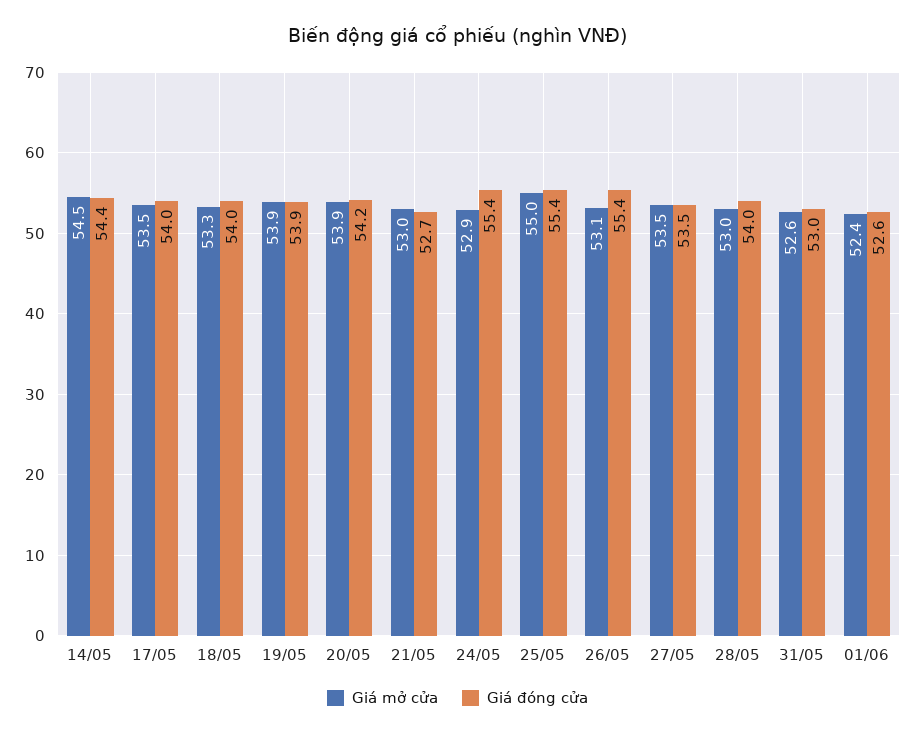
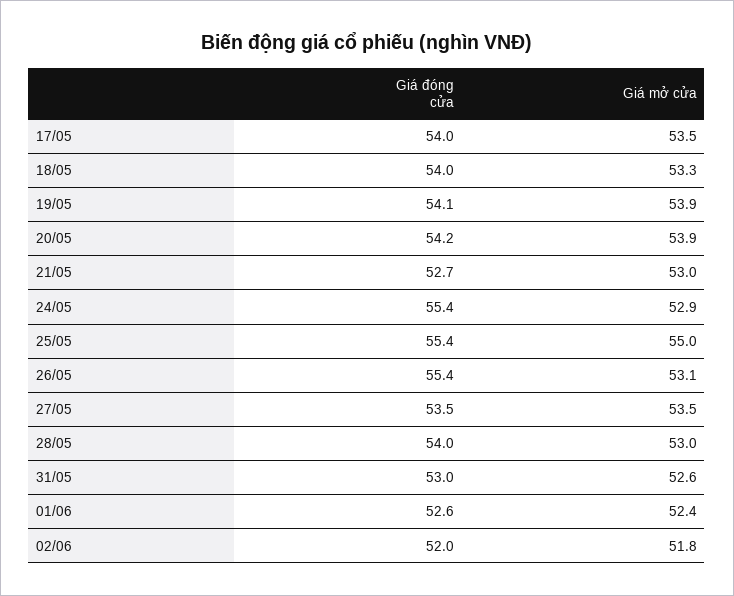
Giá mở cửa, 14/05: 54.5 -> none
Giá đóng cửa, 14/05: 54.4 -> none
Giá đóng cửa, 19/05: 53.9 -> 54.1
Giá đóng cửa, 02/06: none -> 52
Giá mở cửa, 02/06: none -> 51.8

